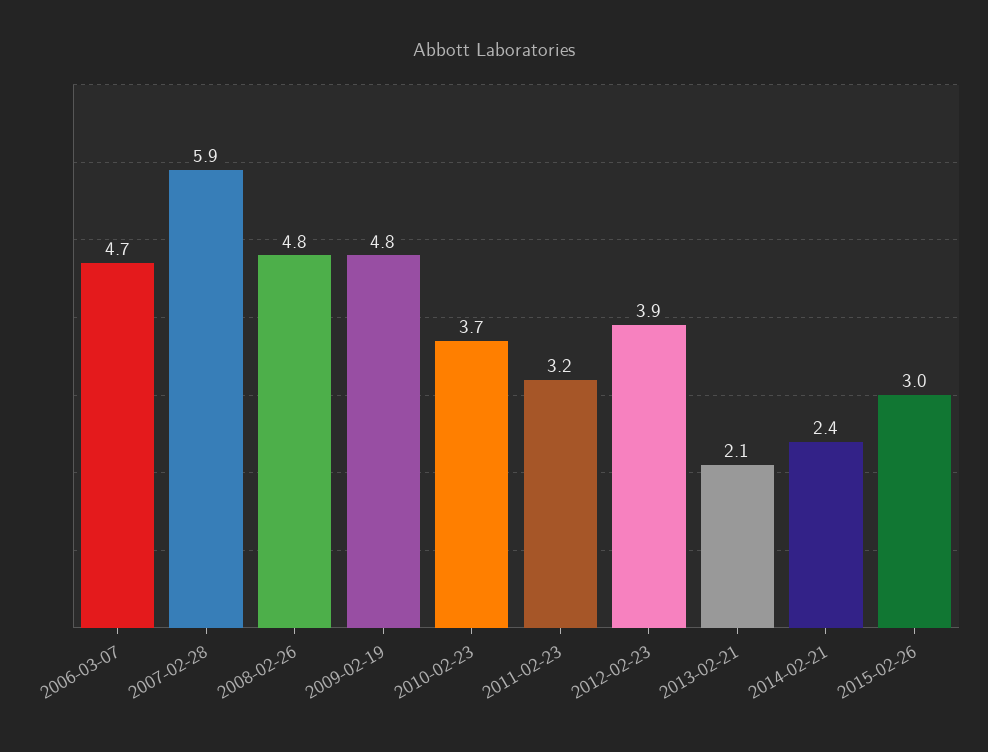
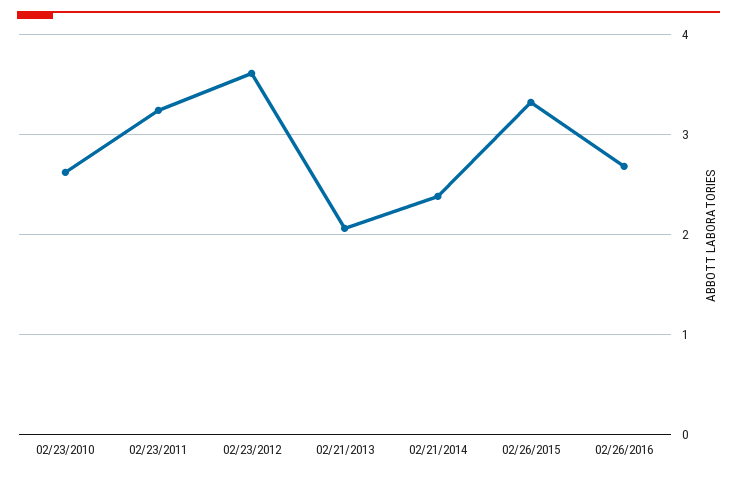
2006-03-07: 4.7 -> none
2007-02-28: 5.9 -> none
2008-02-26: 4.8 -> none
2009-02-19: 4.8 -> none
2010-02-23: 3.7 -> 2.6
2012-02-23: 3.9 -> 3.6
2015-02-26: 3 -> 3.3
02/26/2016: none -> 2.7

